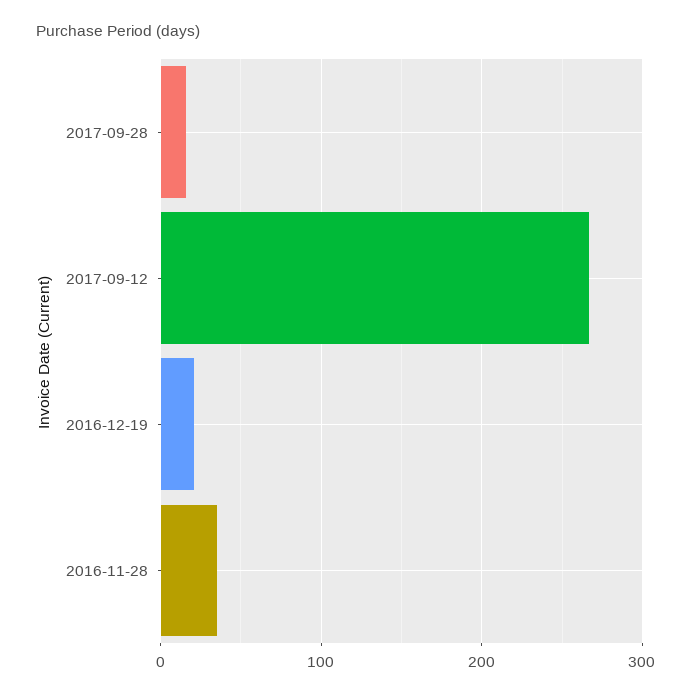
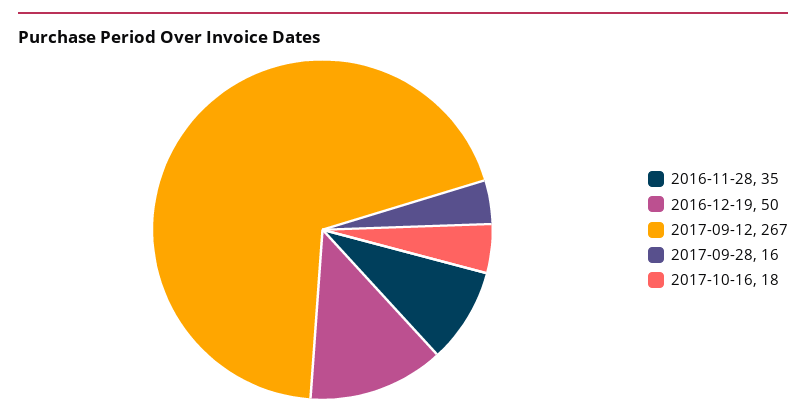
2016-12-19: 20 -> 50
2017-10-16: none -> 18

